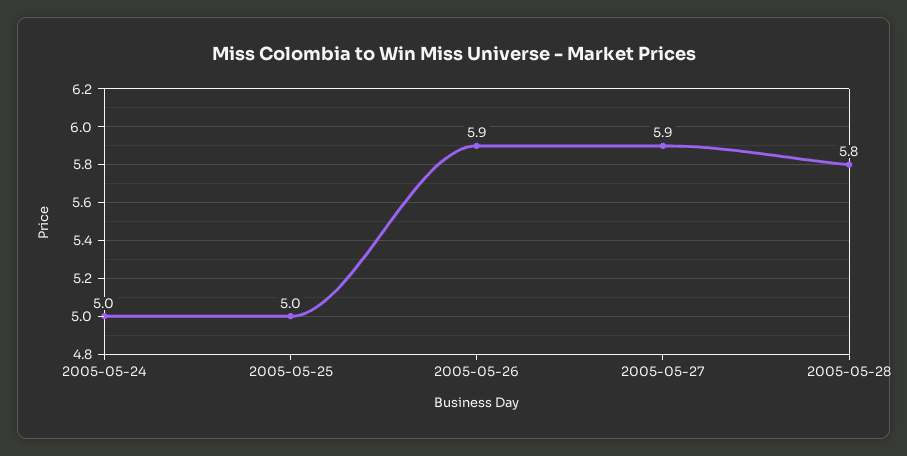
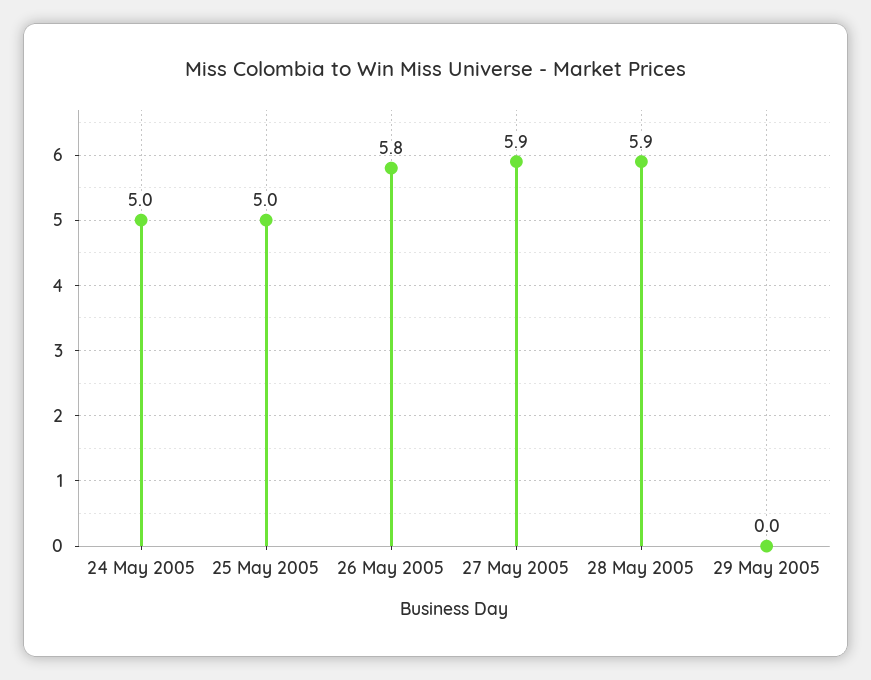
2005-05-26: 5.9 -> 5.8
2005-05-28: 5.8 -> 5.9
29 May 2005: none -> 0

